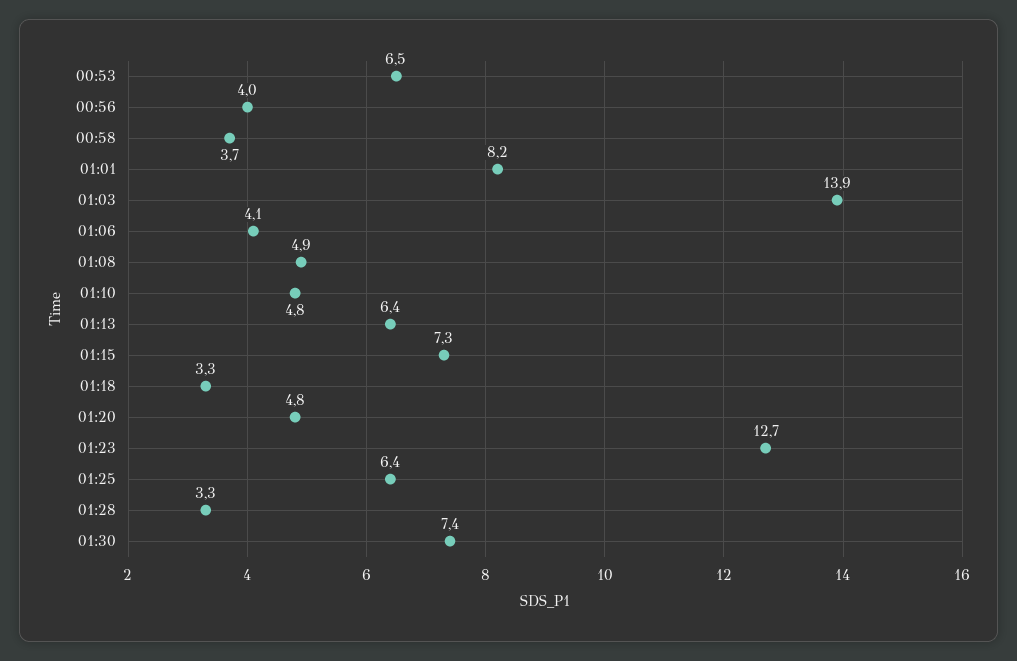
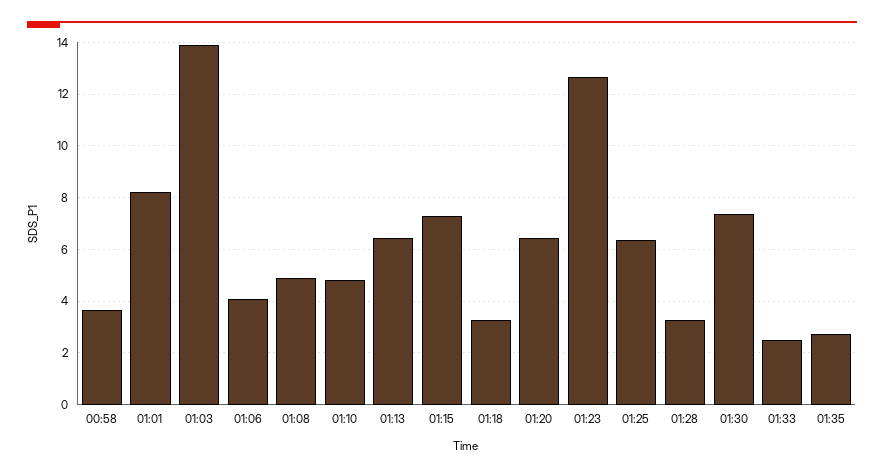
00:53: 6.5 -> none
00:56: 4 -> none
01:20: 4.8 -> 6.5
01:33: none -> 2.5
01:35: none -> 2.75

